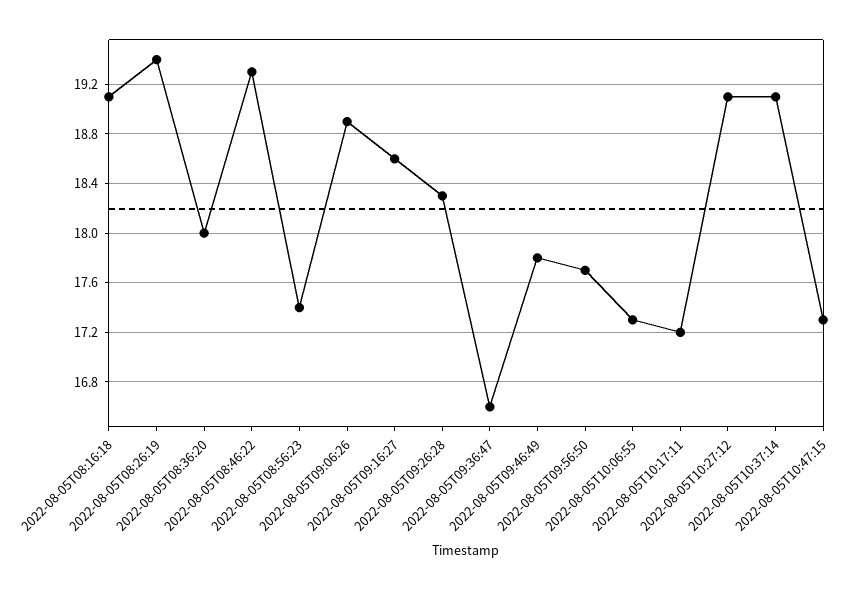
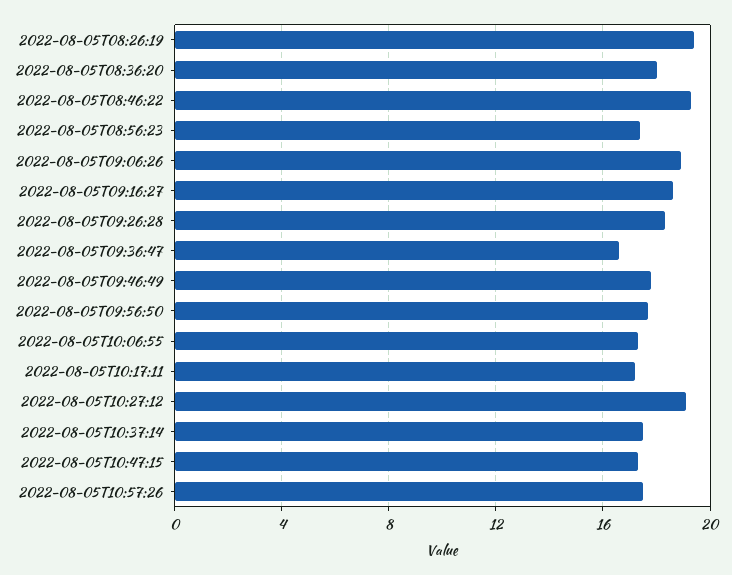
2022-08-05T08:16:18: 19.1 -> none
2022-08-05T10:37:14: 19.1 -> 17.5
2022-08-05T10:57:26: none -> 17.5

